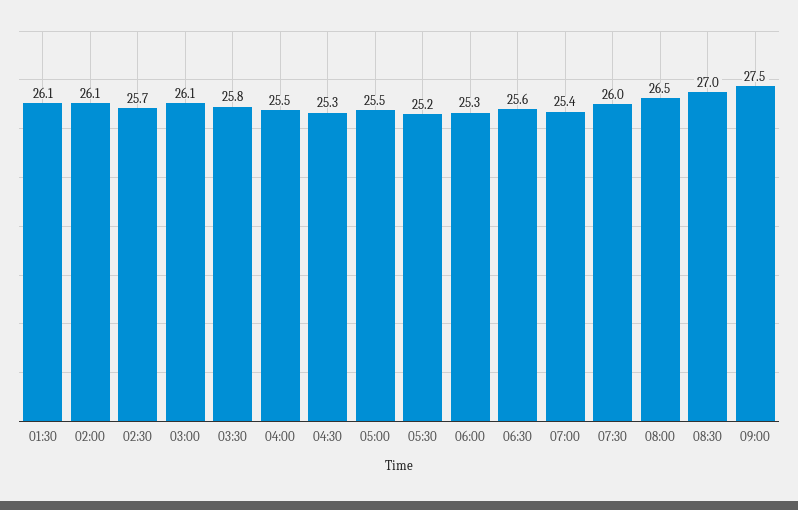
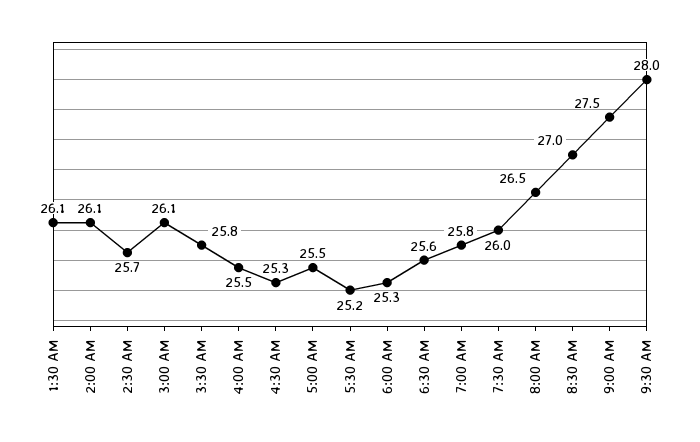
07:00: 25.4 -> 25.8
9:30 AM: none -> 28

